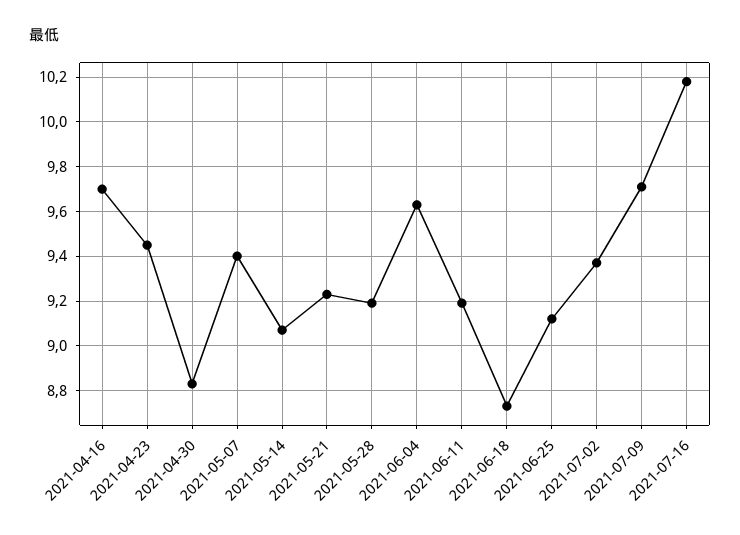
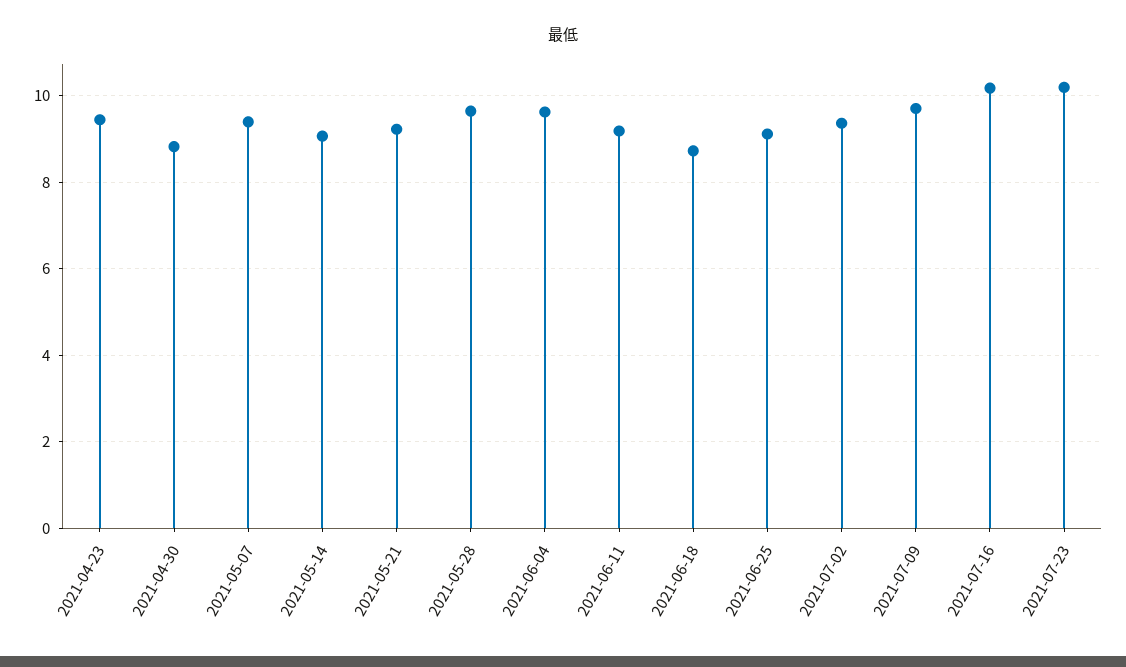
2021-04-16: 9.7 -> none
2021-05-28: 9.2 -> 9.6
2021-07-23: none -> 10.2

